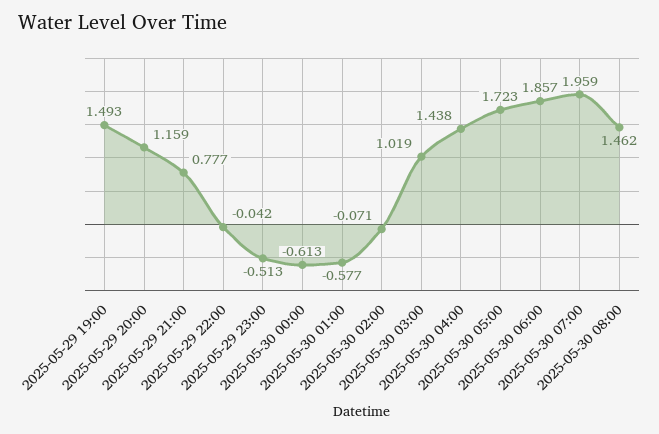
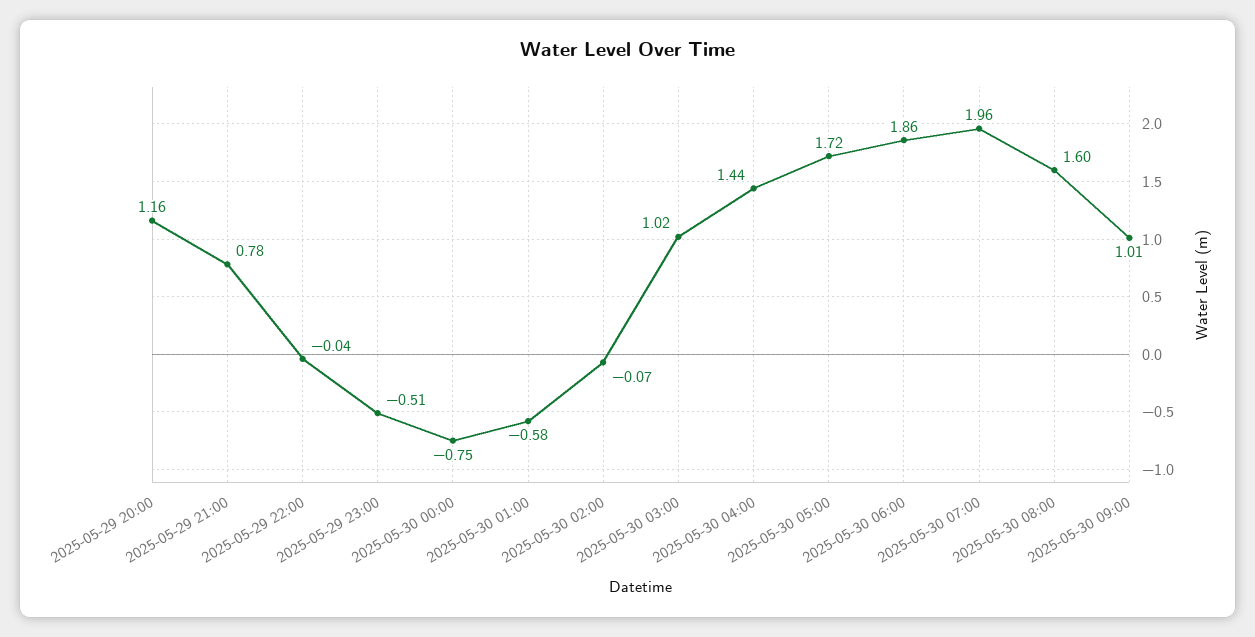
2025-05-29 19:00: 1.493 -> none
2025-05-30 00:00: -0.613 -> -0.75
2025-05-30 08:00: 1.462 -> 1.6
2025-05-30 09:00: none -> 1.01

